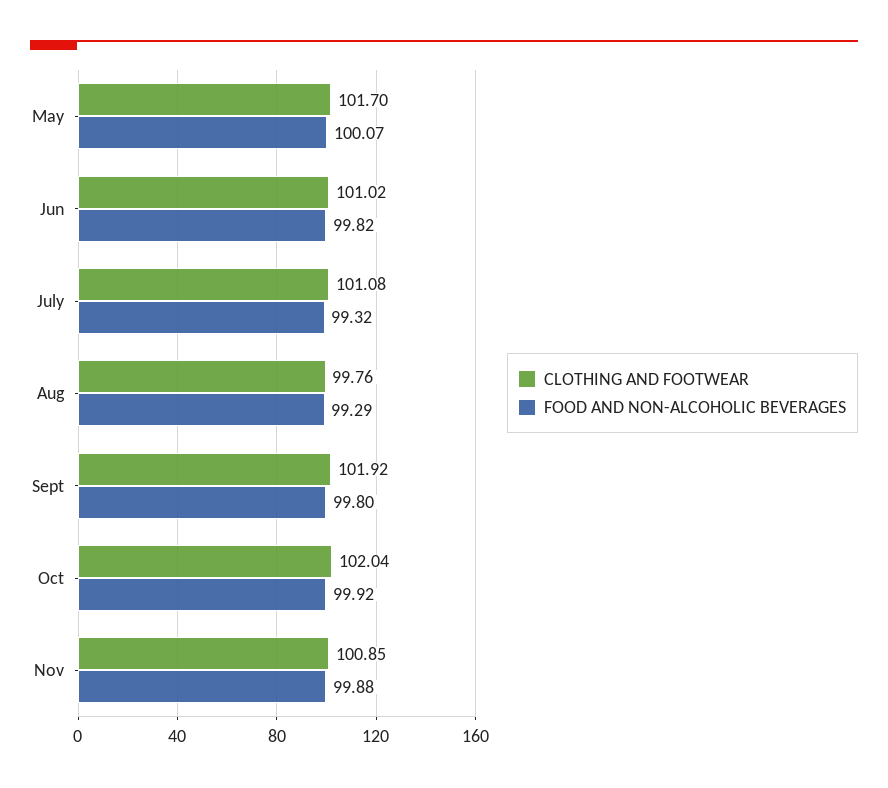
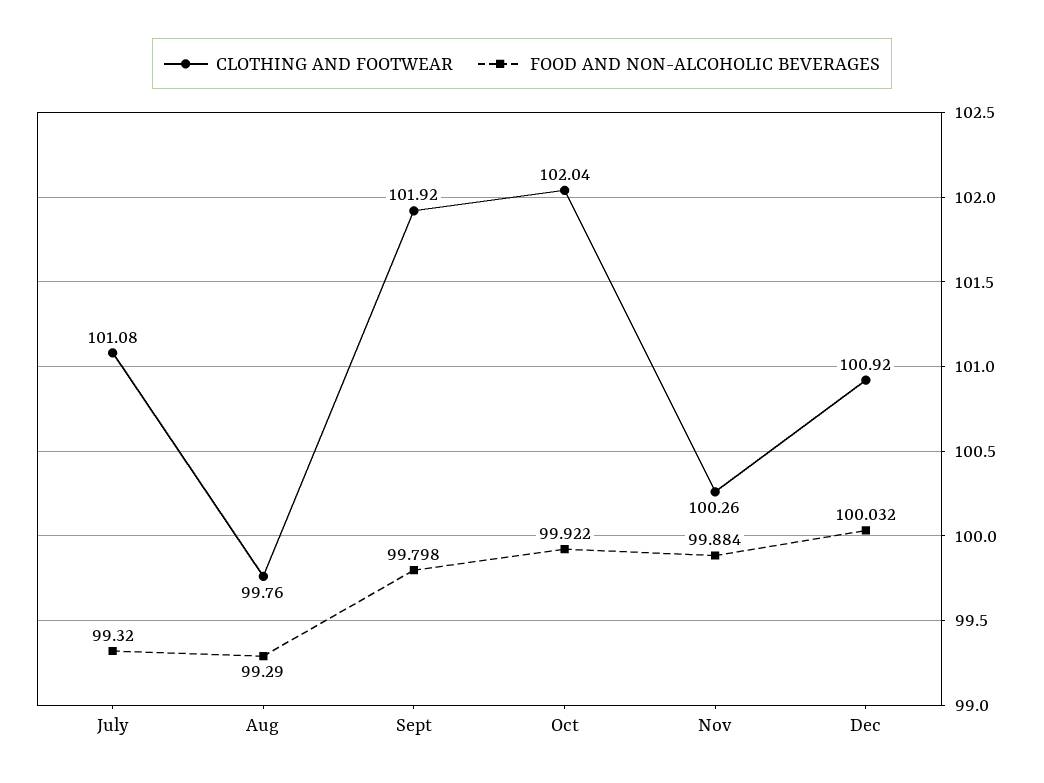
CLOTHING AND FOOTWEAR, May: 101.7 -> none
FOOD AND NON-ALCOHOLIC BEVERAGES, May: 100.07 -> none
CLOTHING AND FOOTWEAR, Jun: 101.02 -> none
FOOD AND NON-ALCOHOLIC BEVERAGES, Jun: 99.82 -> none
CLOTHING AND FOOTWEAR, Nov: 100.85 -> 100.26
CLOTHING AND FOOTWEAR, Dec: none -> 100.92
FOOD AND NON-ALCOHOLIC BEVERAGES, Dec: none -> 100.032

